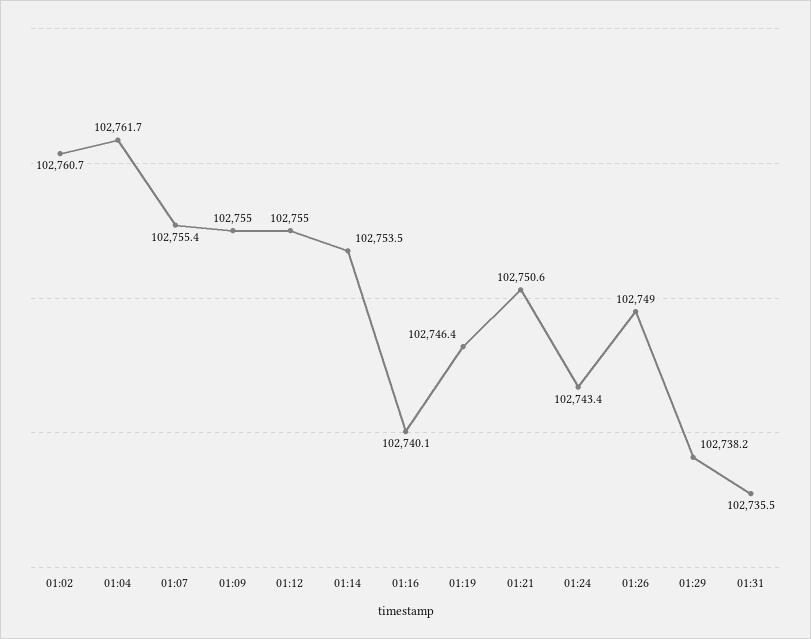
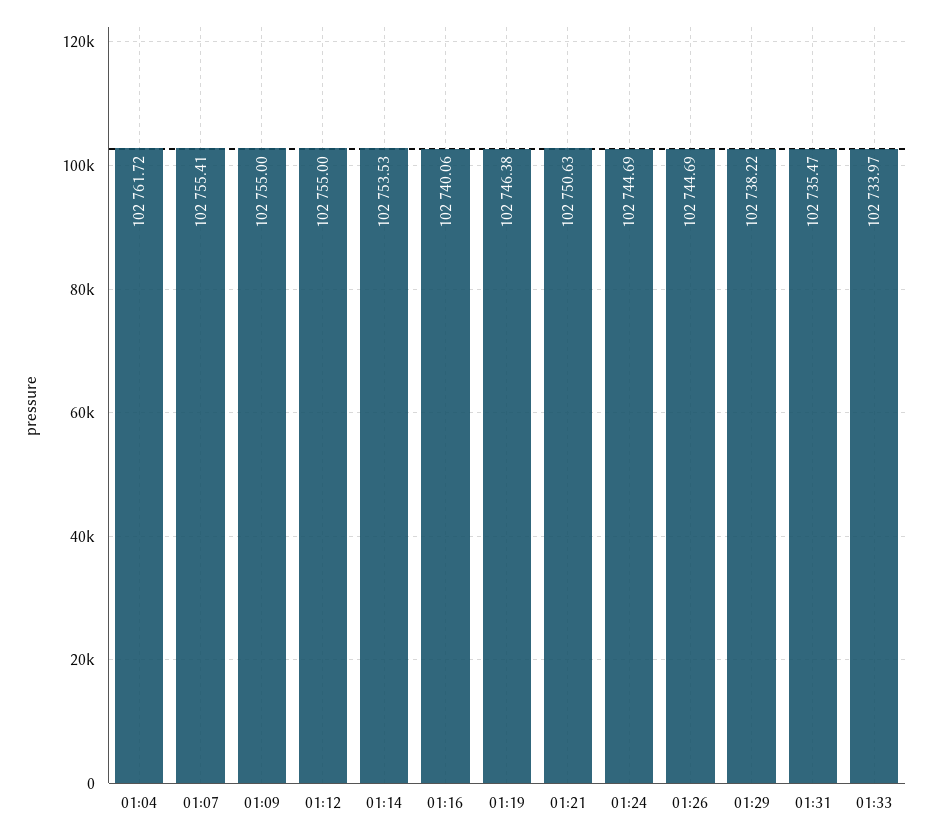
01:02: 102760.7 -> none
01:24: 102743.4 -> 102744.69
01:26: 102749 -> 102744.69
01:33: none -> 102733.97

